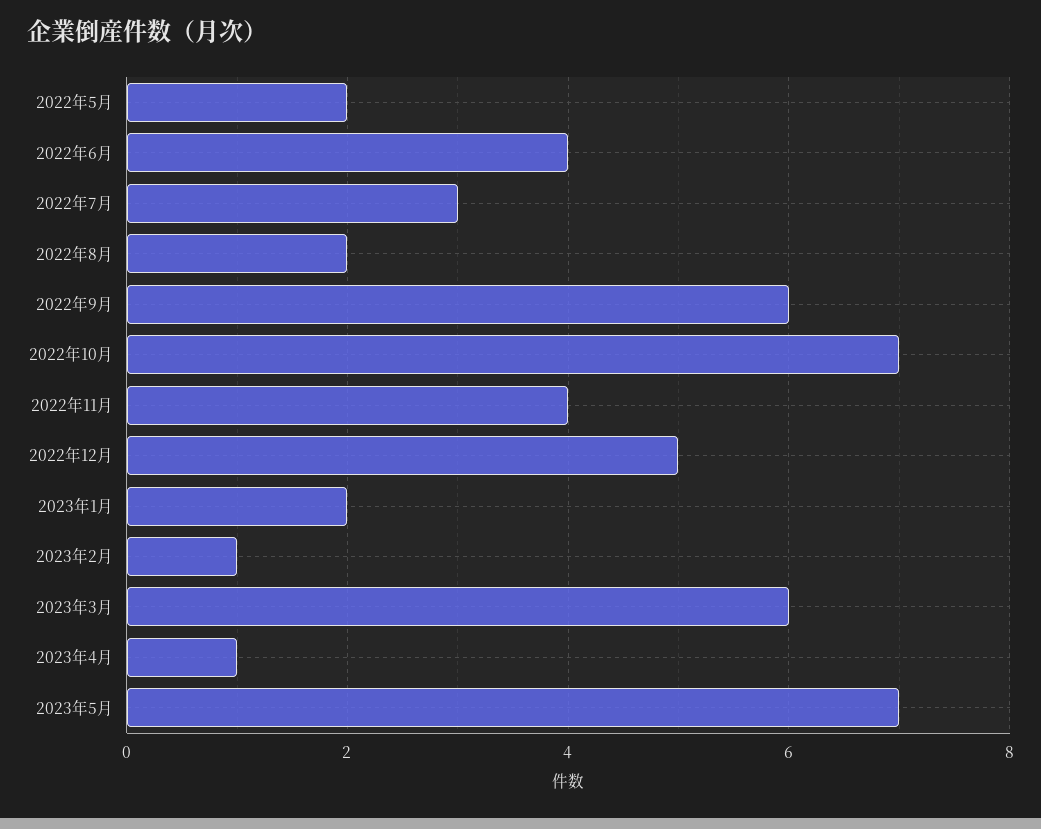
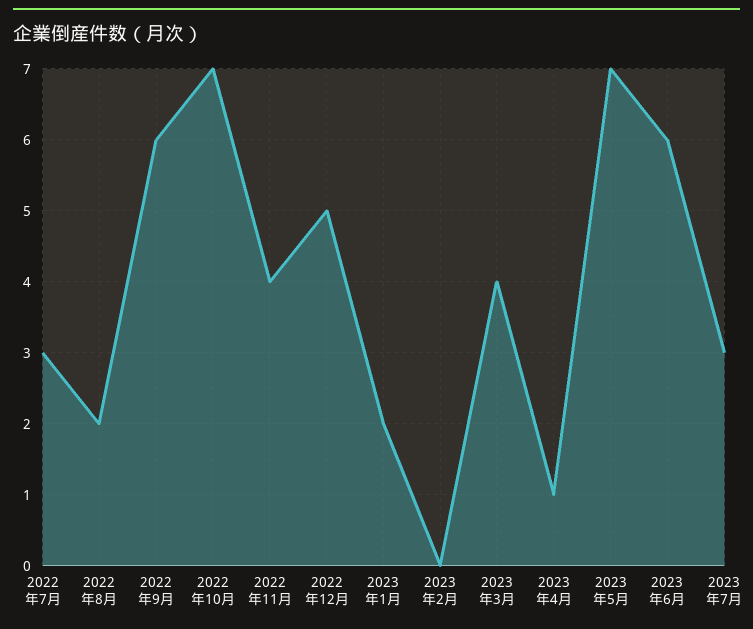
2022年5月: 2 -> none
2022年6月: 4 -> none
2023年2月: 1 -> 0
2023年3月: 6 -> 4
2023年6月: none -> 6
2023年7月: none -> 3

